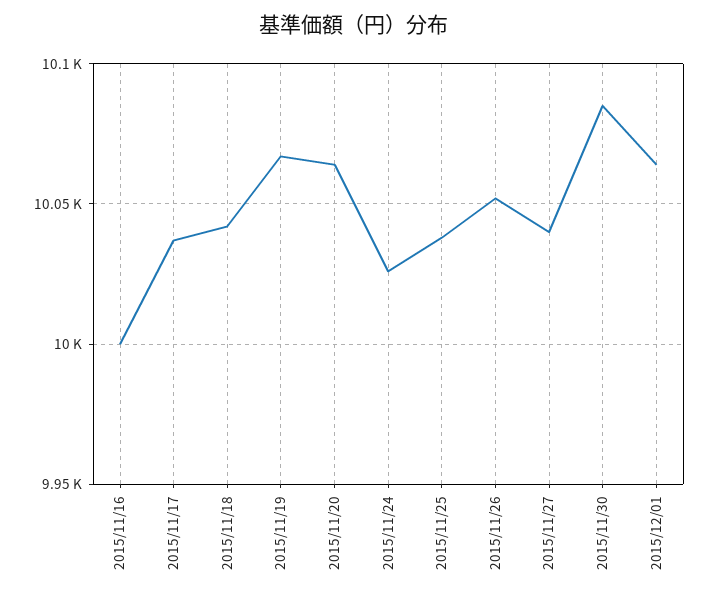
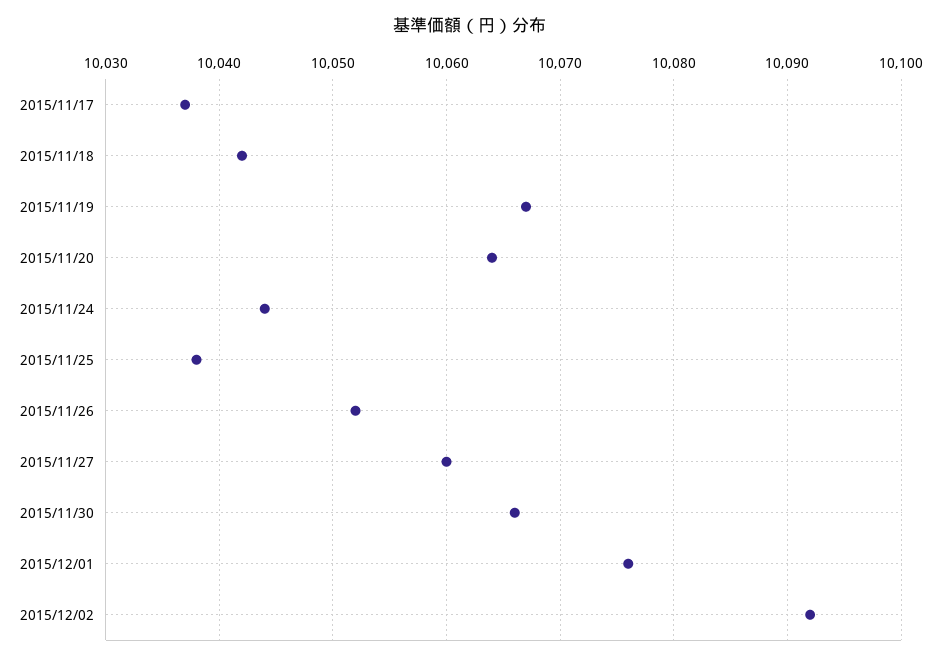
2015/11/16: 10000 -> none
2015/11/24: 10025 -> 10044
2015/11/27: 10040 -> 10060
2015/11/30: 10085 -> 10066
2015/12/01: 10065 -> 10076
2015/12/02: none -> 10092

